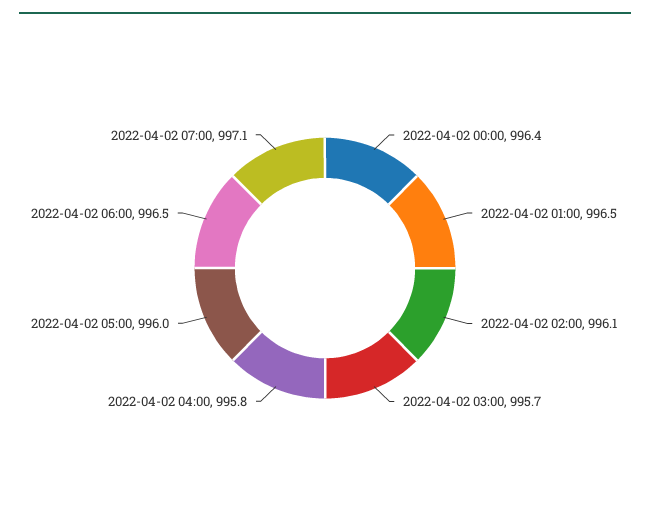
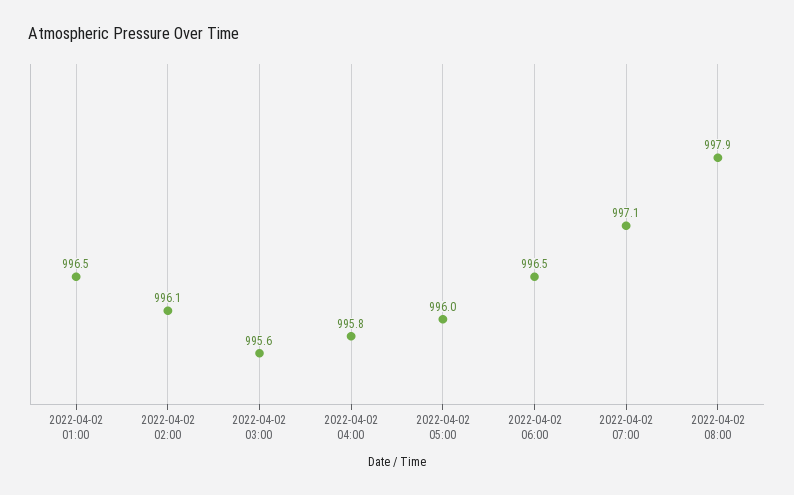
2022-04-02 00:00: 996.4 -> none
2022-04-02 03:00: 995.7 -> 995.6
2022-04-02 08:00: none -> 997.9

